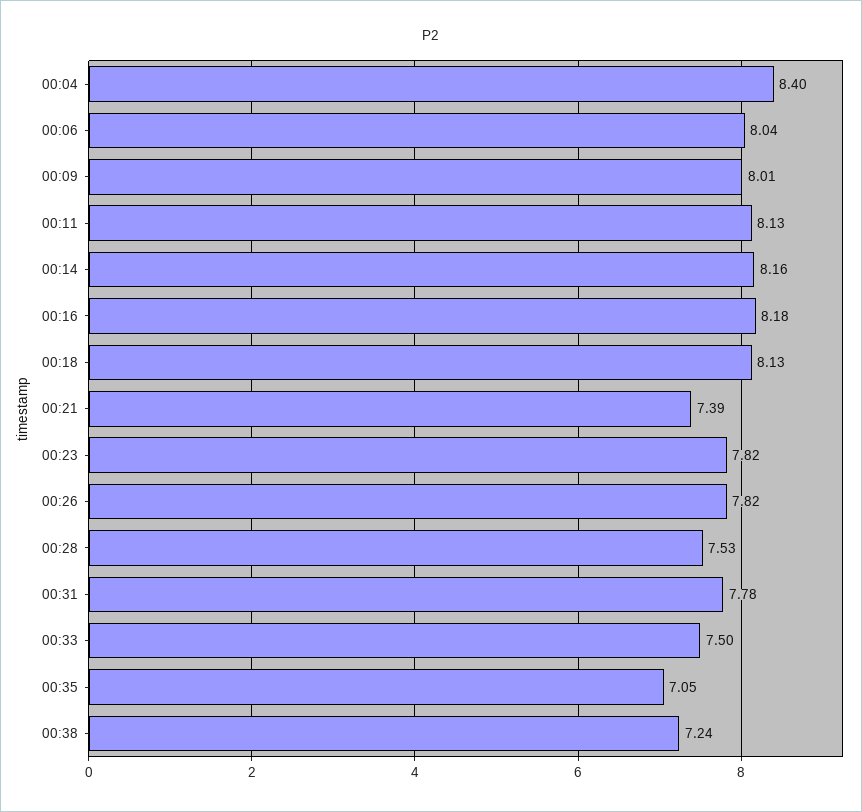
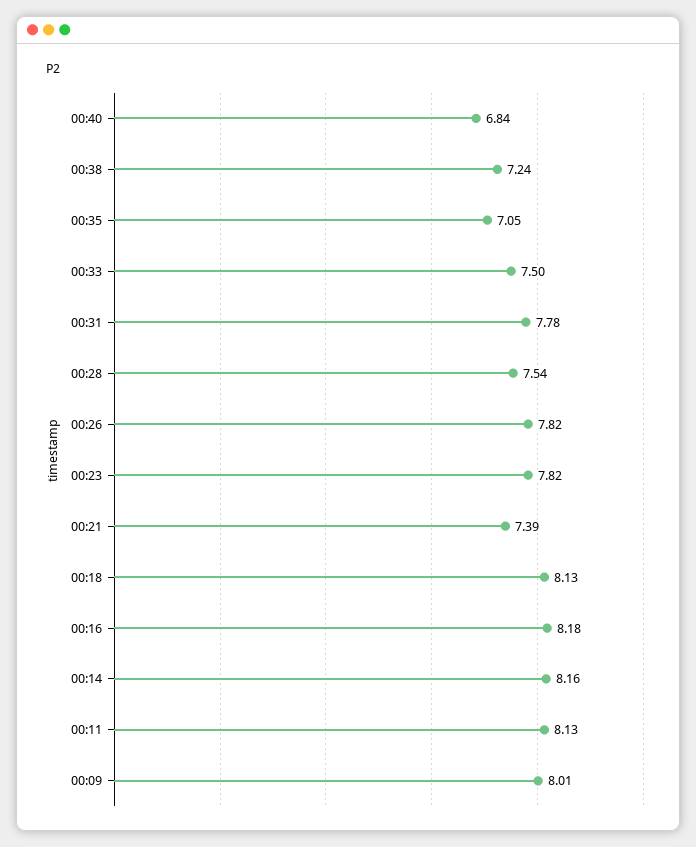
00:04: 8.4 -> none
00:06: 8.04 -> none
00:28: 7.53 -> 7.54
00:40: none -> 6.84

